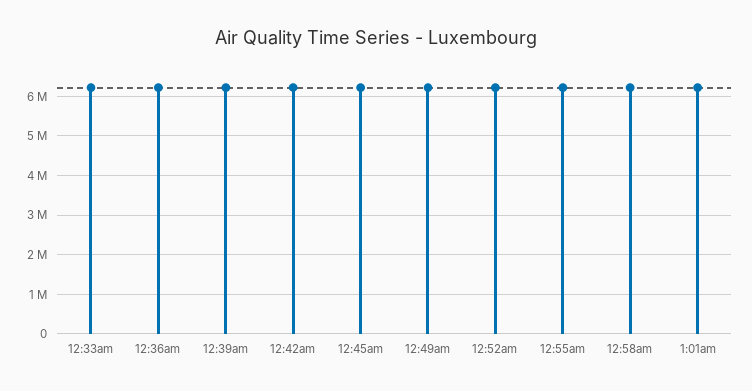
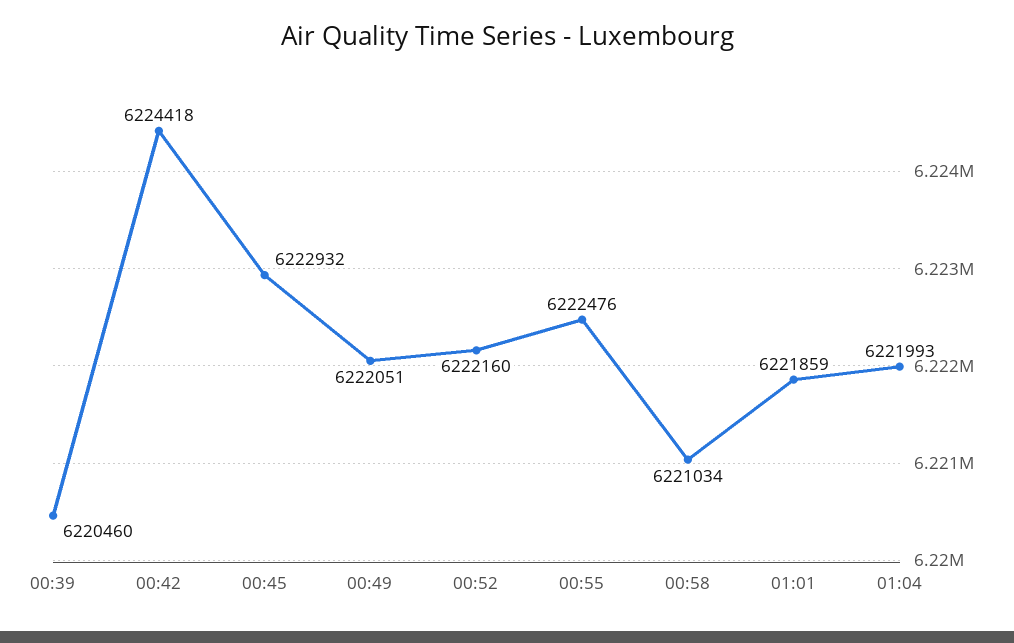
12:33am: 6200000 -> none
12:36am: 6200000 -> none
01:04: none -> 6221993

